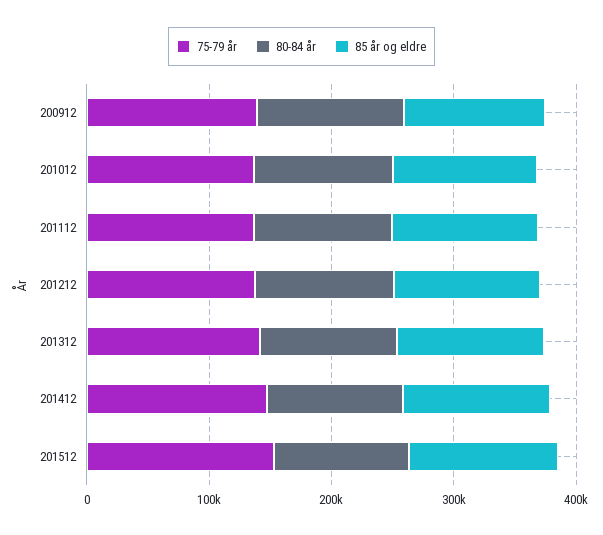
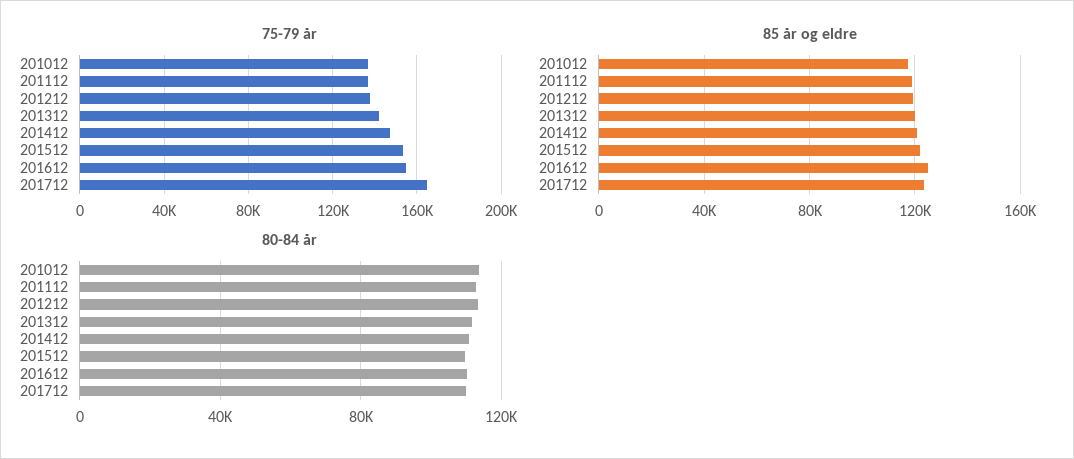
75-79 år, 200912: 140000 -> none
80-84 år, 200912: 120000 -> none
85 år og eldre, 200912: 120000 -> none
75-79 år, 201612: none -> 155000
75-79 år, 201712: none -> 165000
85 år og eldre, 201612: none -> 125000
85 år og eldre, 201712: none -> 125000
80-84 år, 201612: none -> 110000
80-84 år, 201712: none -> 110000

